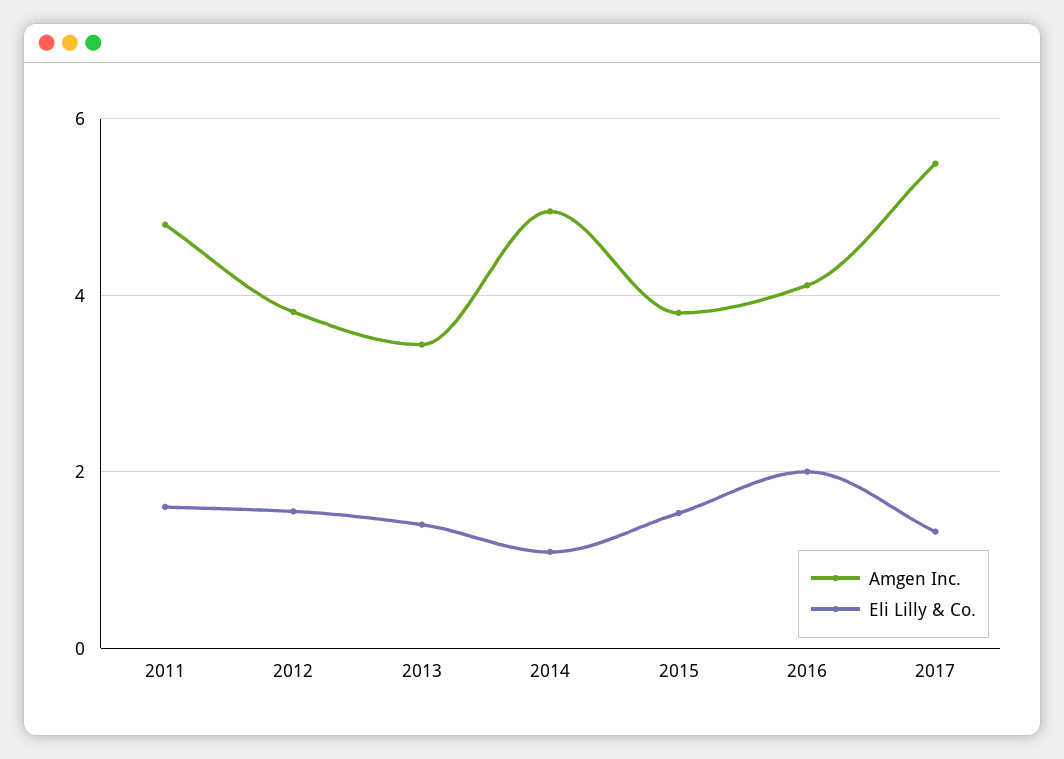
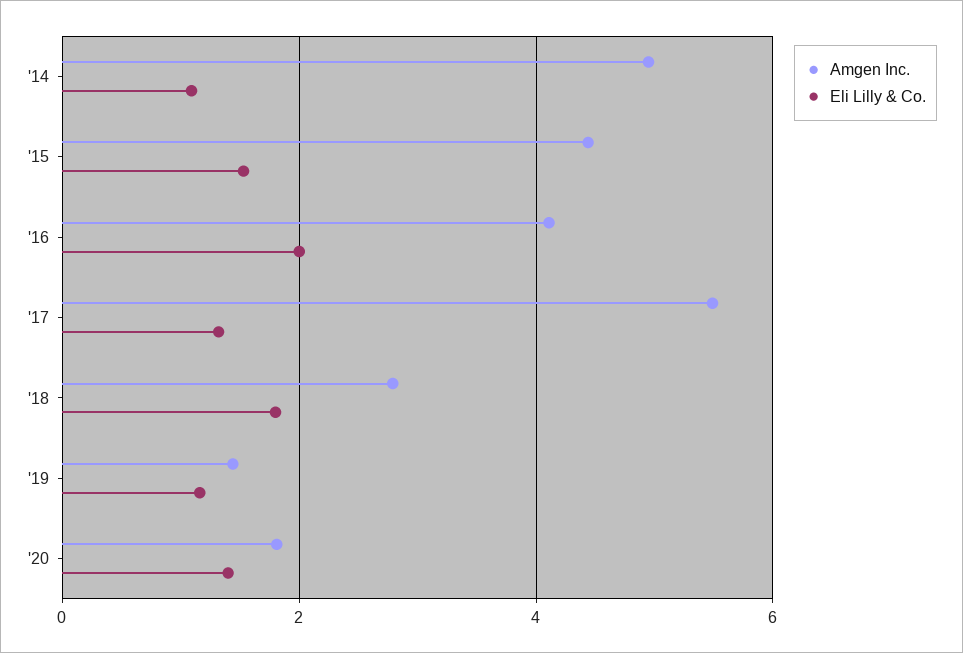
Amgen Inc., 2011: 4.8 -> none
Eli Lilly & Co., 2011: 1.6 -> none
Amgen Inc., 2012: 3.8 -> none
Eli Lilly & Co., 2012: 1.6 -> none
Amgen Inc., 2013: 3.4 -> none
Eli Lilly & Co., 2013: 1.4 -> none
Amgen Inc., 2015: 3.8 -> 4.4
Amgen Inc., '18: none -> 2.8
Eli Lilly & Co., '18: none -> 1.8
Amgen Inc., '19: none -> 1.4
Eli Lilly & Co., '19: none -> 1.2
Amgen Inc., '20: none -> 1.8
Eli Lilly & Co., '20: none -> 1.4

